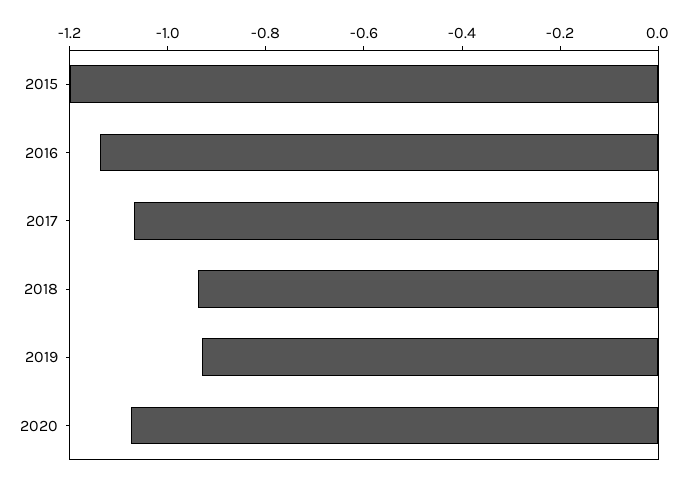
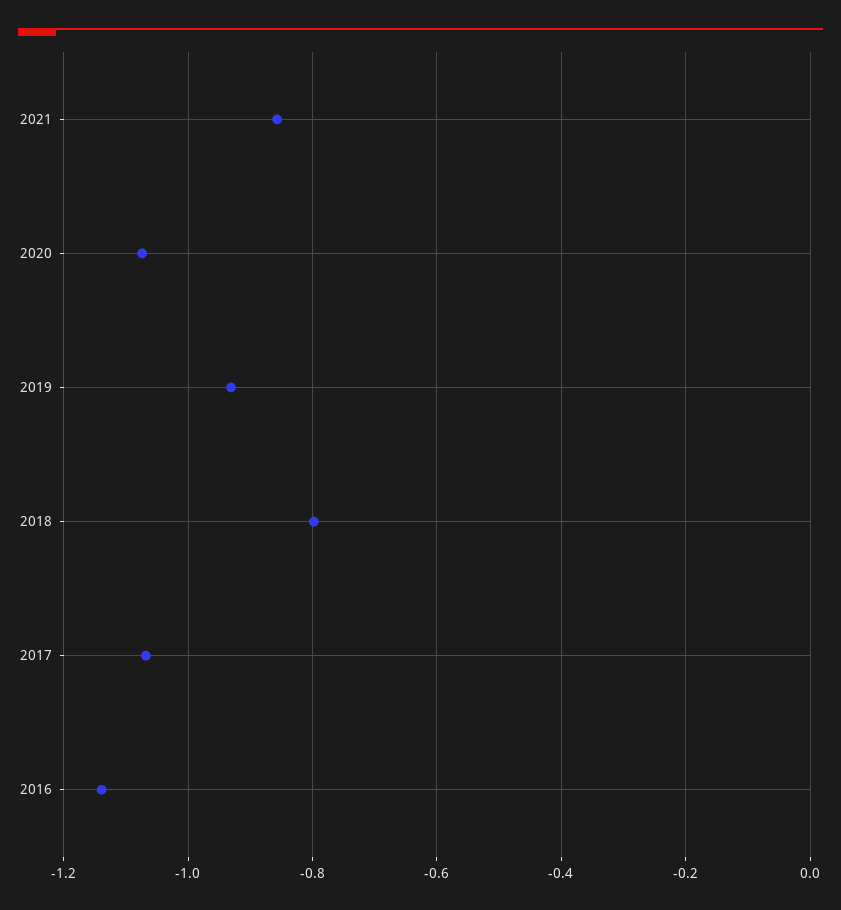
2015: -1.2 -> none
2018: -0.95 -> -0.8
2021: none -> -0.86

